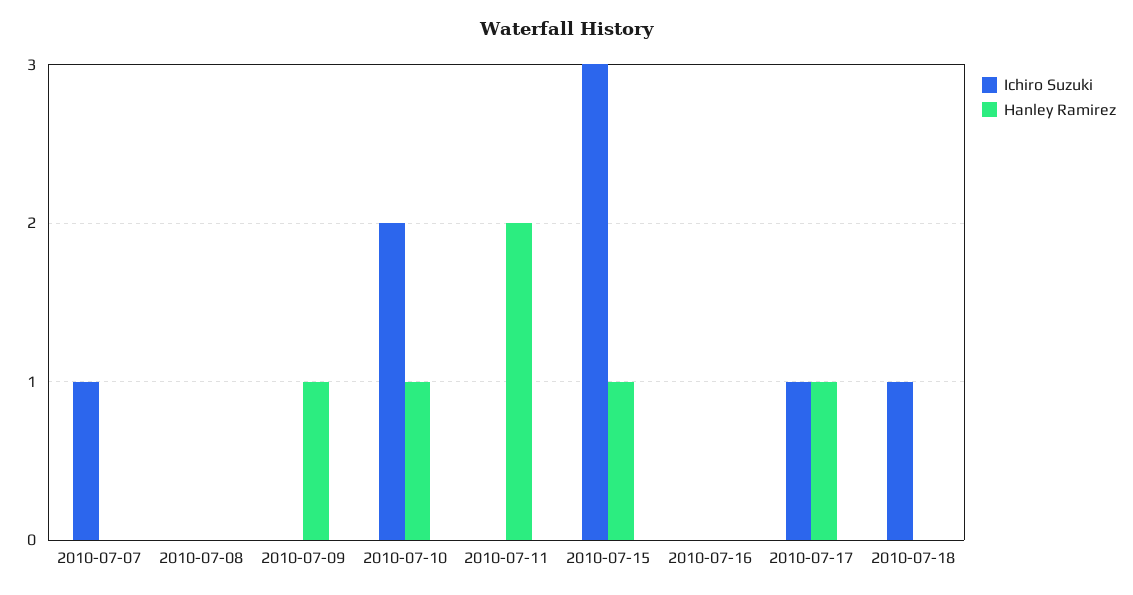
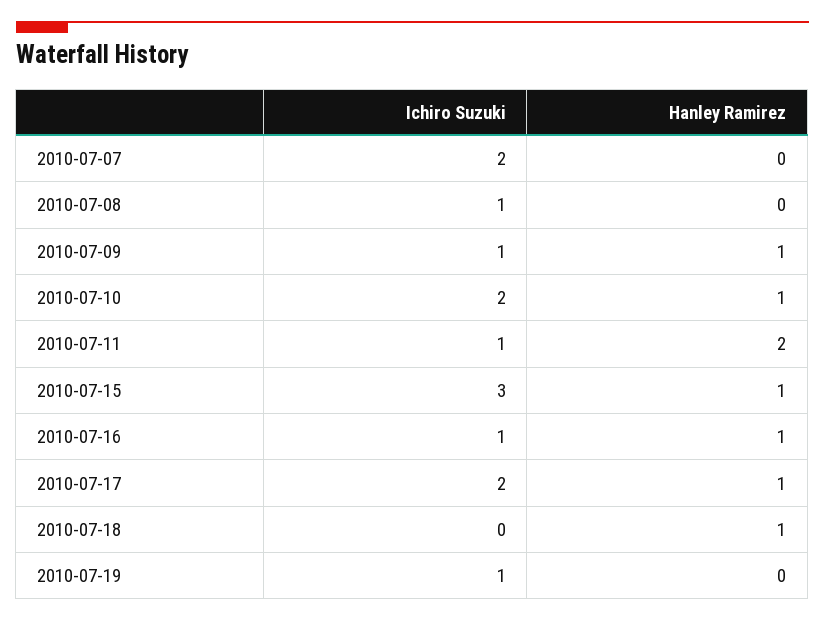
Ichiro Suzuki, 2010-07-07: 1 -> 2
Ichiro Suzuki, 2010-07-08: 0 -> 1
Ichiro Suzuki, 2010-07-09: 0 -> 1
Ichiro Suzuki, 2010-07-11: 0 -> 1
Ichiro Suzuki, 2010-07-16: 0 -> 1
Hanley Ramirez, 2010-07-16: 0 -> 1
Ichiro Suzuki, 2010-07-17: 1 -> 2
Ichiro Suzuki, 2010-07-18: 1 -> 0
Hanley Ramirez, 2010-07-18: 0 -> 1
Ichiro Suzuki, 2010-07-19: none -> 1
Hanley Ramirez, 2010-07-19: none -> 0

